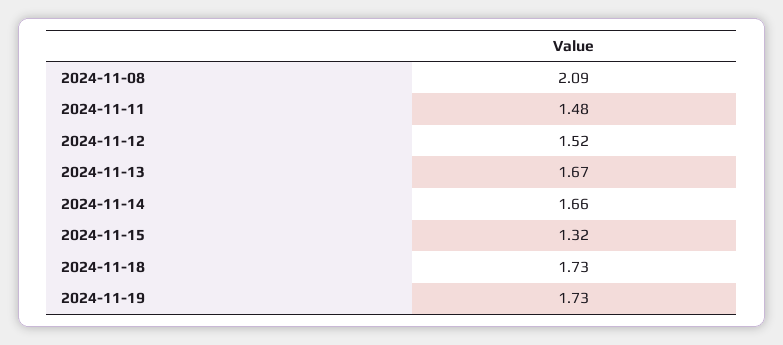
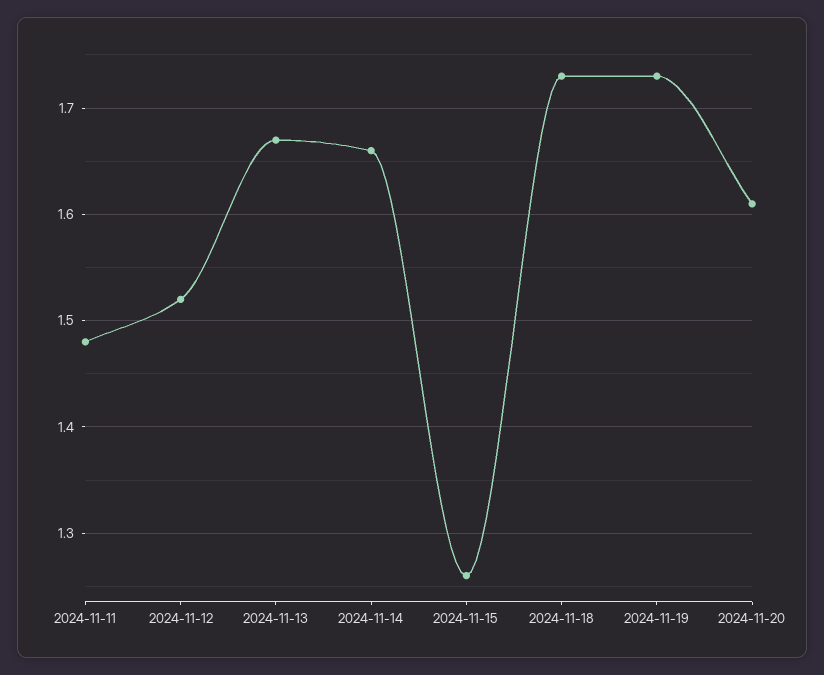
2024-11-08: 2.09 -> none
2024-11-15: 1.32 -> 1.26
2024-11-20: none -> 1.61

